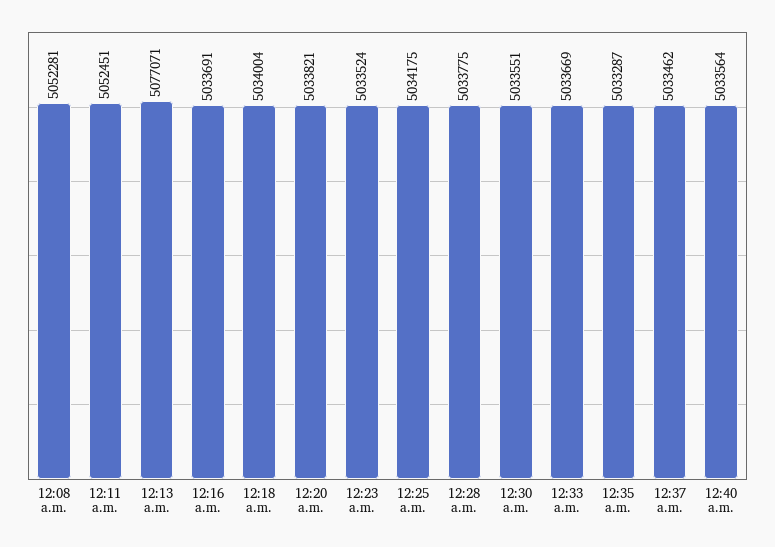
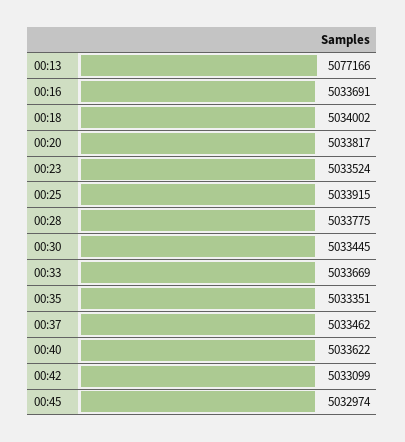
12:08 a.m.: 5052281 -> none
12:11 a.m.: 5052451 -> none
12:13 a.m.: 5077071 -> 5077166
12:18 a.m.: 5034004 -> 5034002
12:20 a.m.: 5033821 -> 5033817
12:25 a.m.: 5034175 -> 5033915
12:30 a.m.: 5033551 -> 5033445
12:35 a.m.: 5033287 -> 5033351
12:40 a.m.: 5033564 -> 5033622
00:42: none -> 5033099
00:45: none -> 5032974

